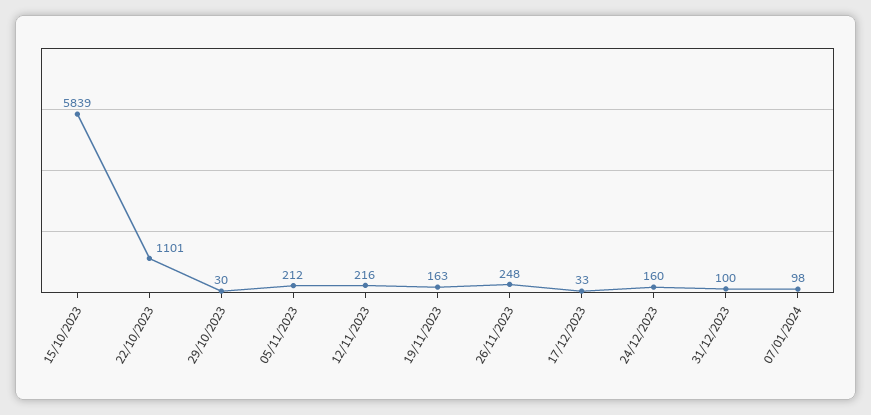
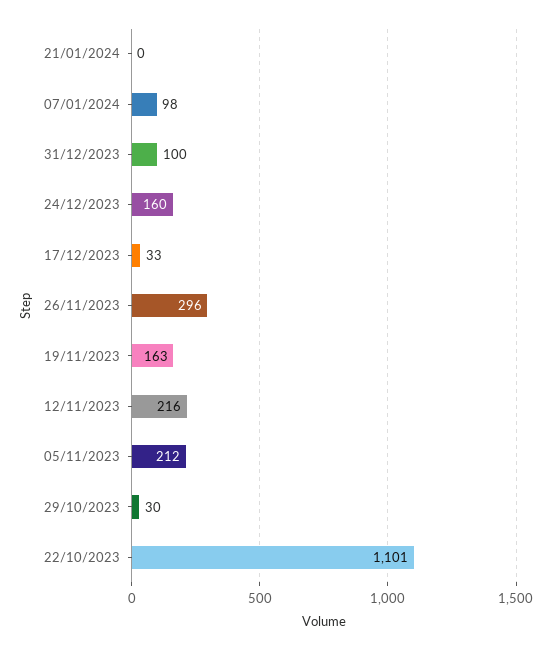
15/10/2023: 5839 -> none
26/11/2023: 248 -> 296
21/01/2024: none -> 0

